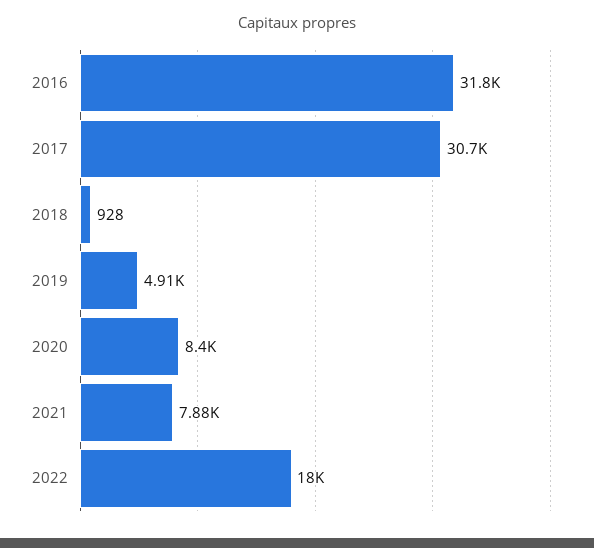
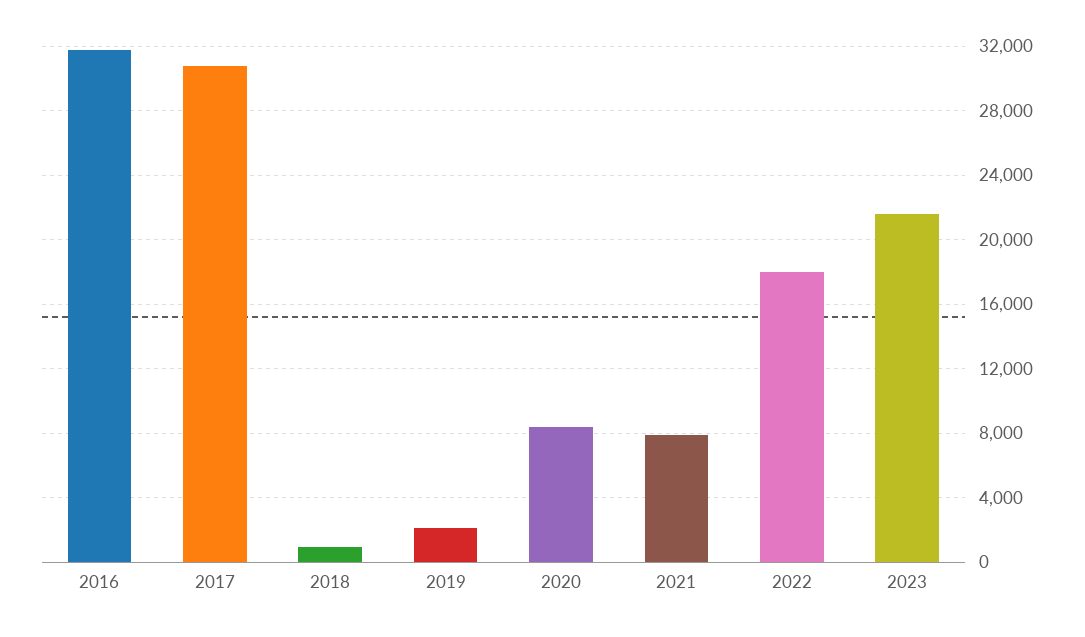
2019: 4910 -> 2000
2023: none -> 21500

